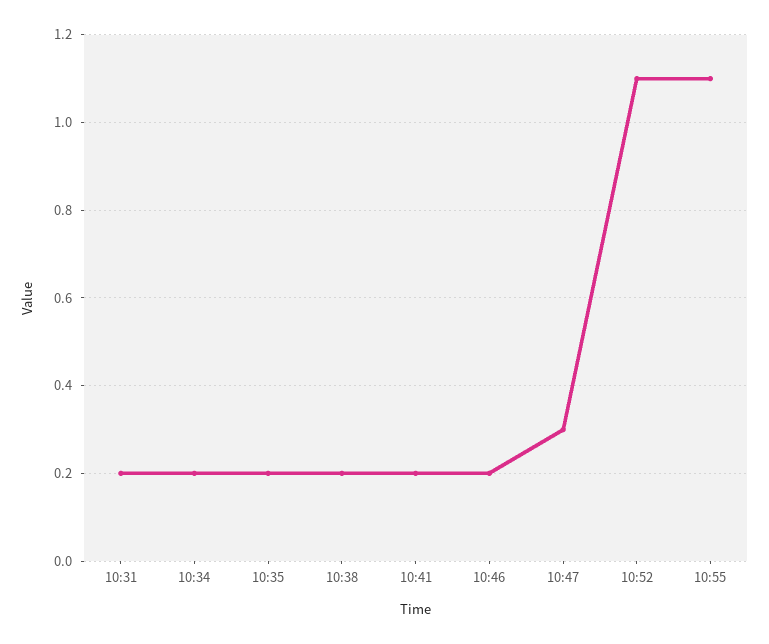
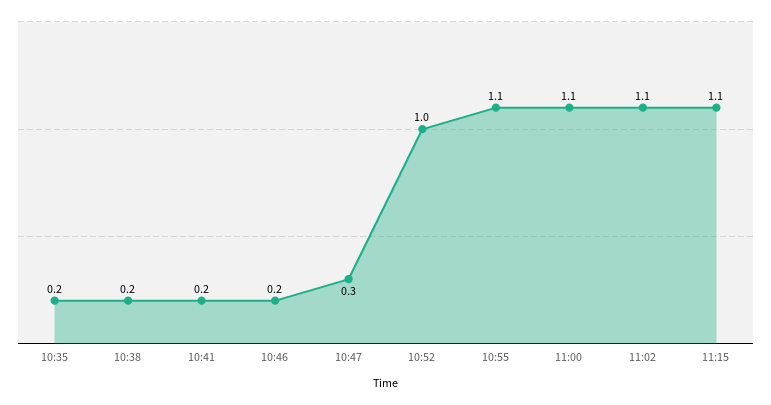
10:31: 0.2 -> none
10:34: 0.2 -> none
10:52: 1.1 -> 1
11:00: none -> 1.1
11:02: none -> 1.1
11:15: none -> 1.1

